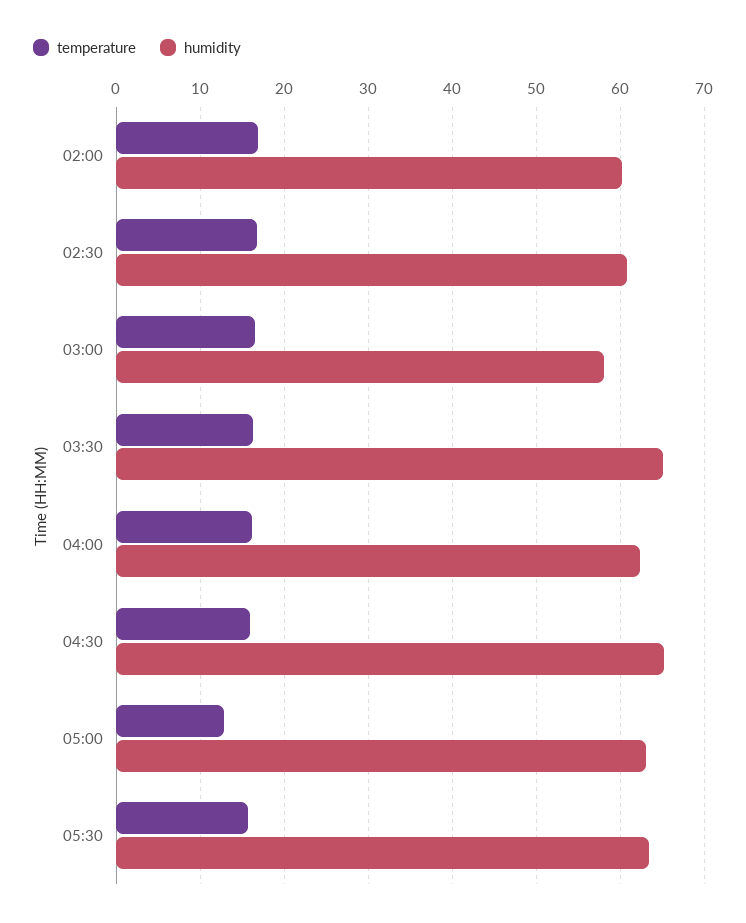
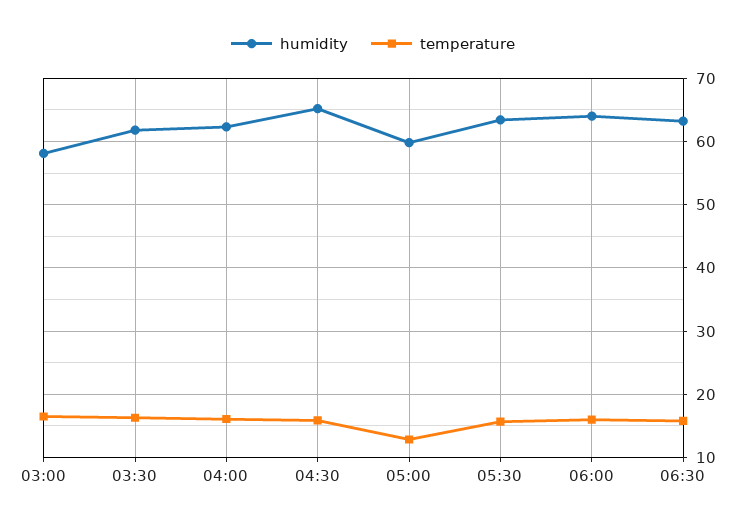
temperature, 02:00: 17 -> none
humidity, 02:00: 60 -> none
temperature, 02:30: 17 -> none
humidity, 02:30: 61 -> none
humidity, 03:30: 65 -> 62
humidity, 05:00: 63 -> 60
humidity, 06:00: none -> 64
temperature, 06:00: none -> 16
humidity, 06:30: none -> 63
temperature, 06:30: none -> 16

